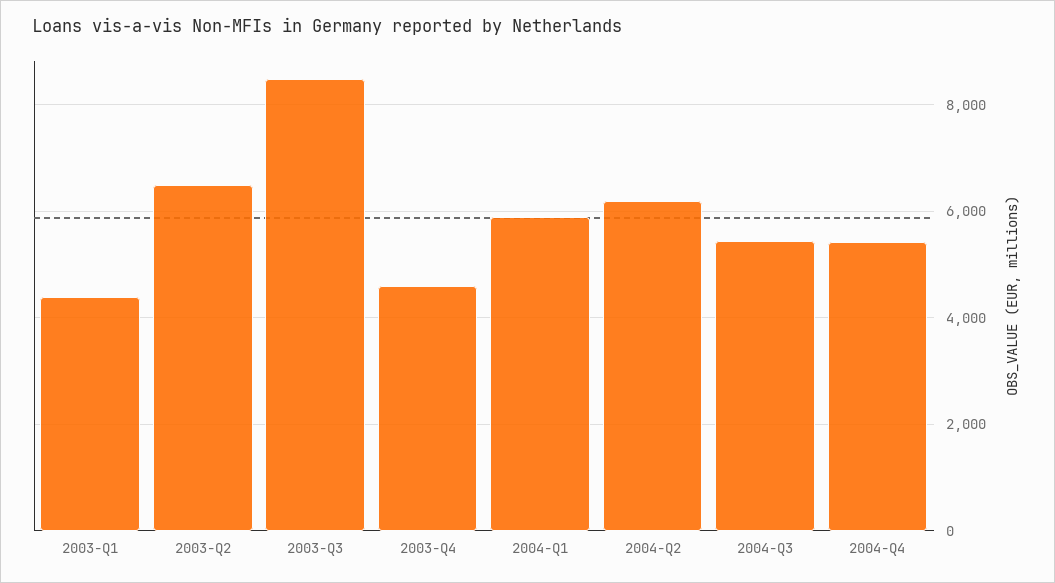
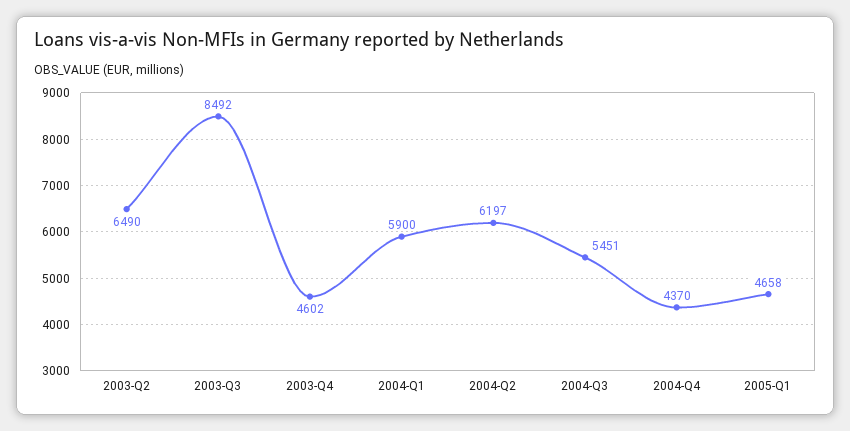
2003-Q1: 4400 -> none
2004-Q4: 5400 -> 4370
2005-Q1: none -> 4658

